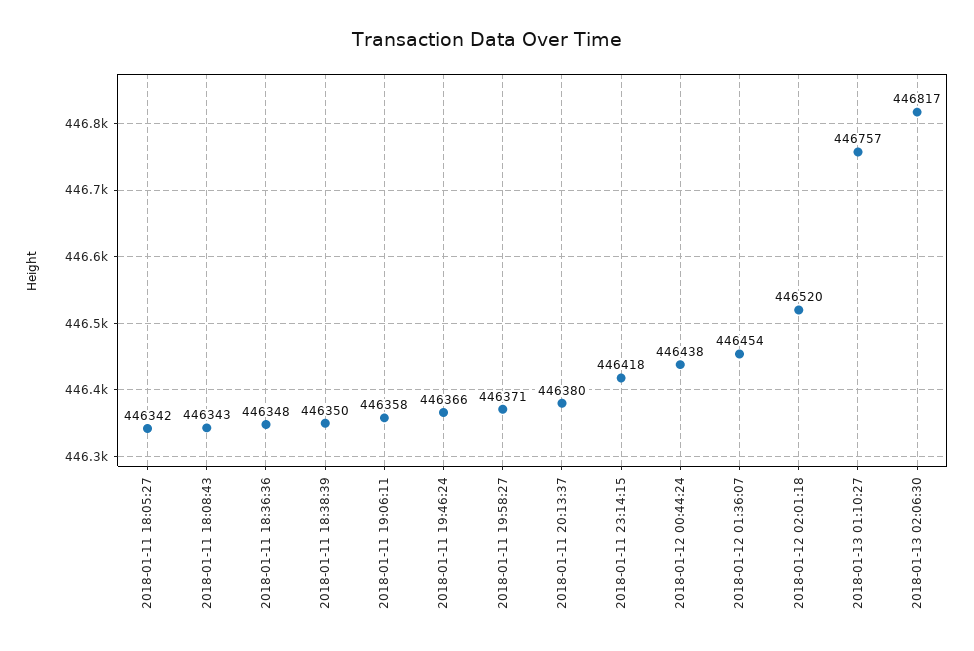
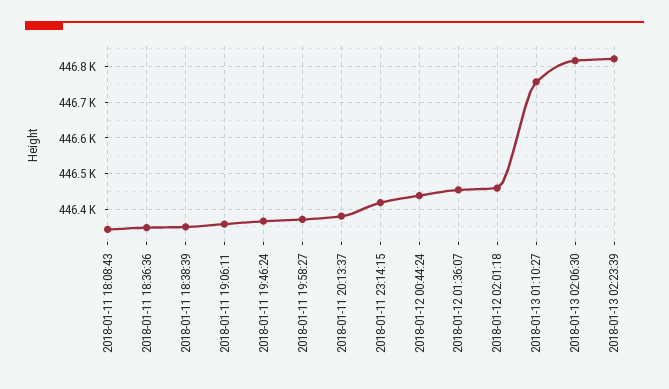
2018-01-11 18:05:27: 446342 -> none
2018-01-12 02:01:18: 446520 -> 446460
2018-01-13 02:23:39: none -> 446820

